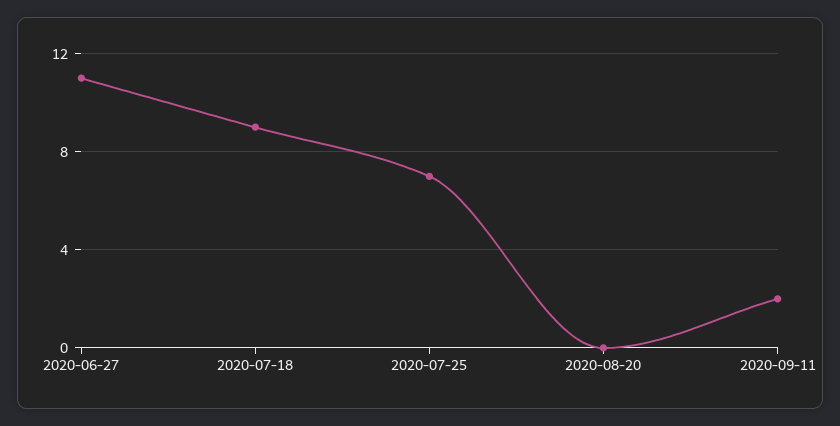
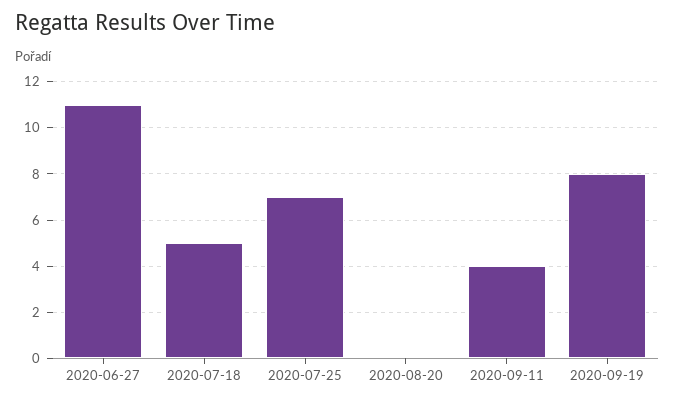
2020-07-18: 9 -> 5
2020-09-11: 2 -> 4
2020-09-19: none -> 8

